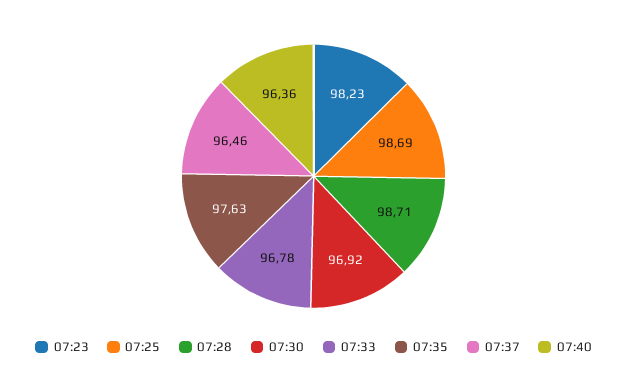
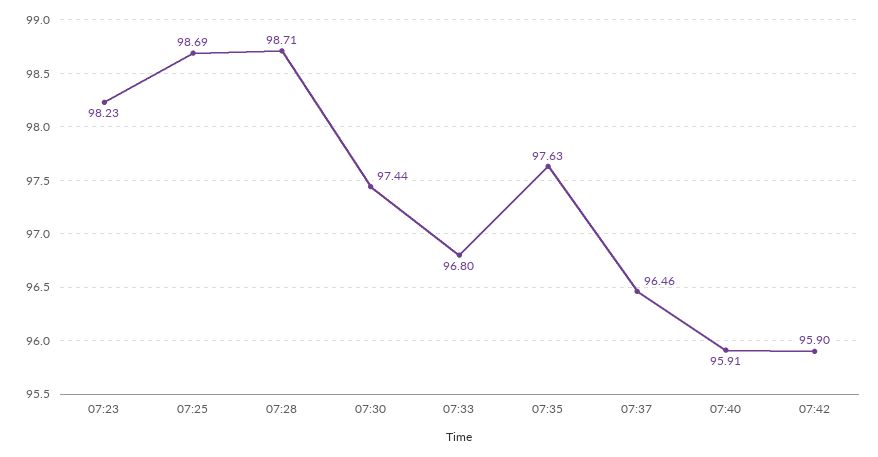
07:30: 96.92 -> 97.44
07:33: 96.78 -> 96.8
07:40: 96.36 -> 95.91
07:42: none -> 95.9

